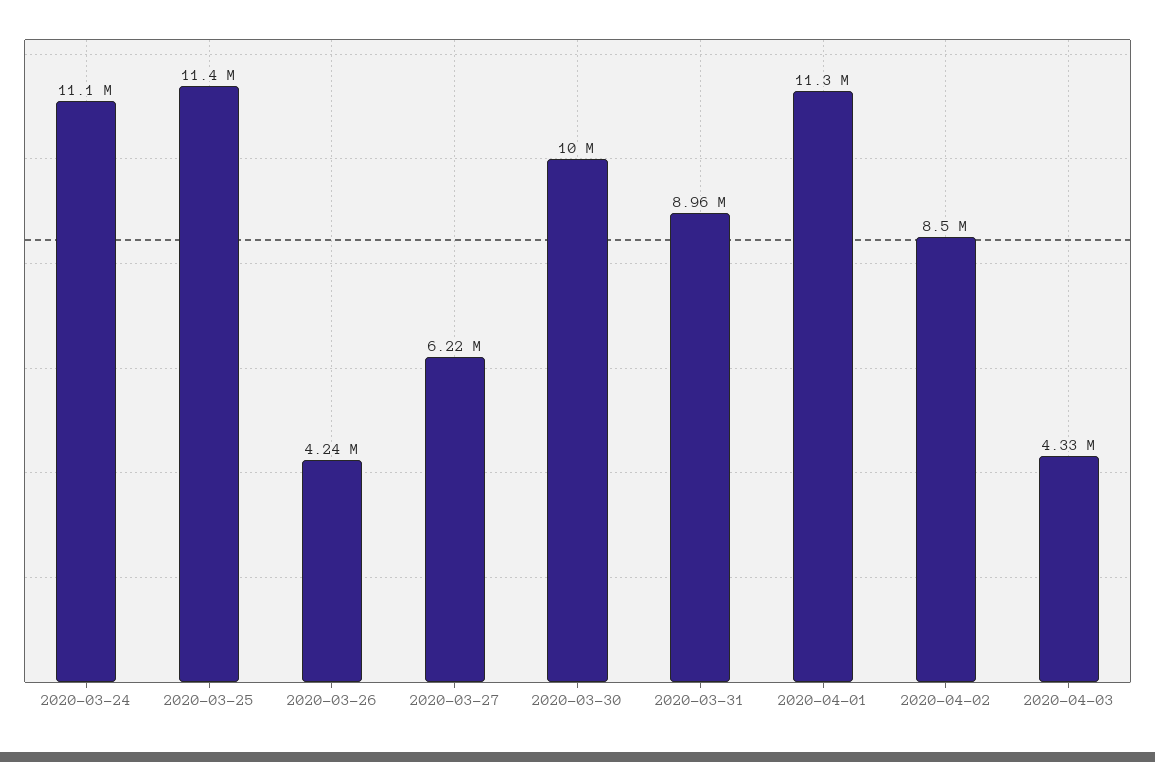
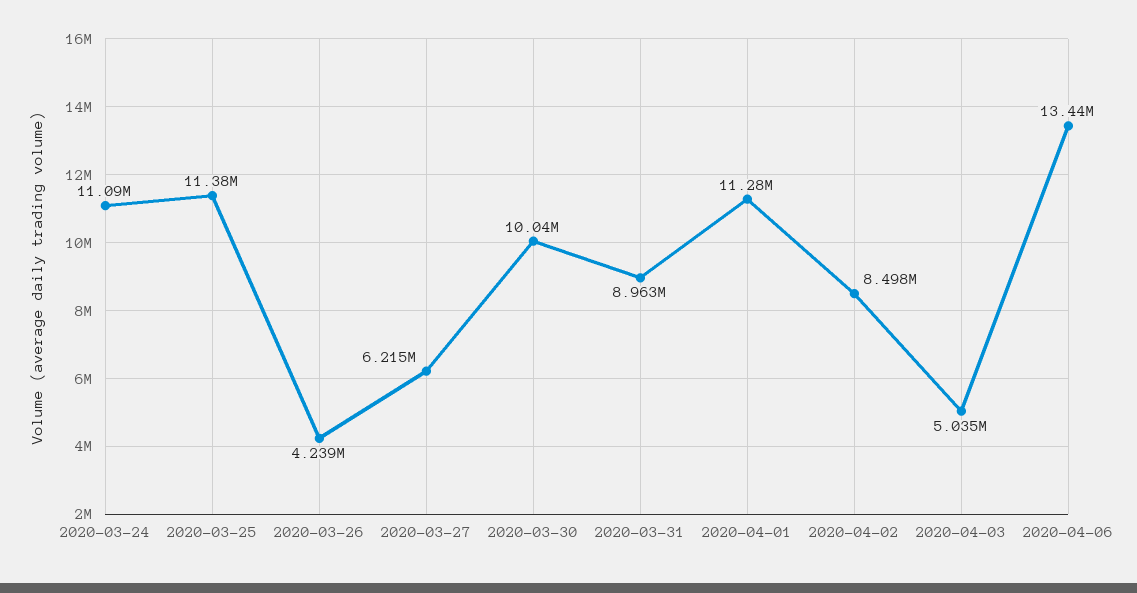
2020-04-03: 4330000 -> 5035000
2020-04-06: none -> 13440000

